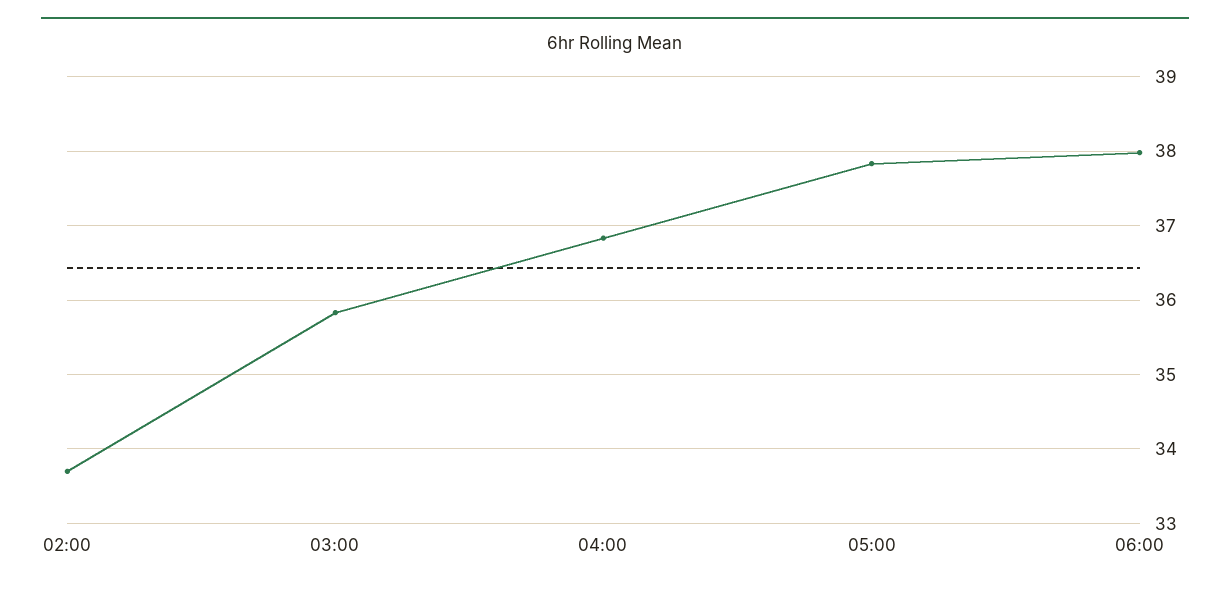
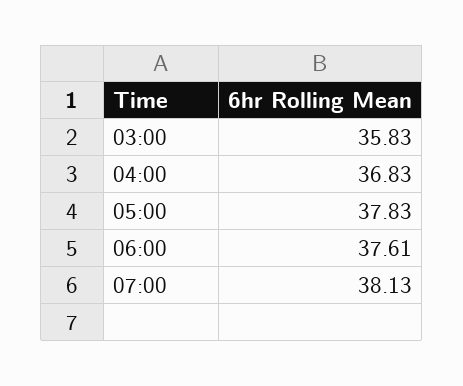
02:00: 33.7 -> none
06:00: 38 -> 37.61
07:00: none -> 38.13

